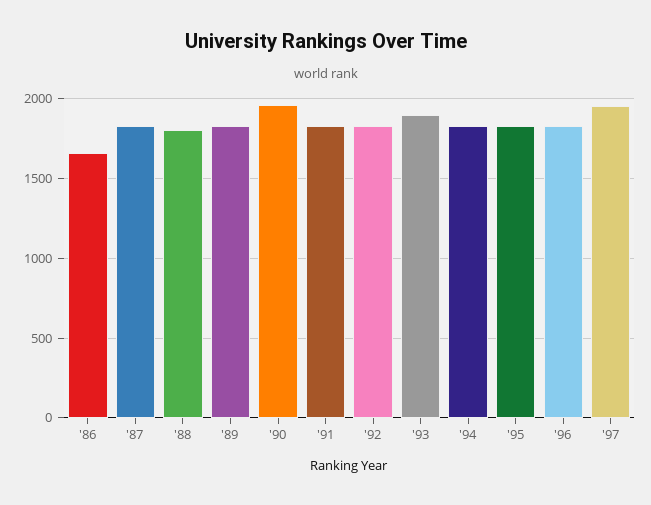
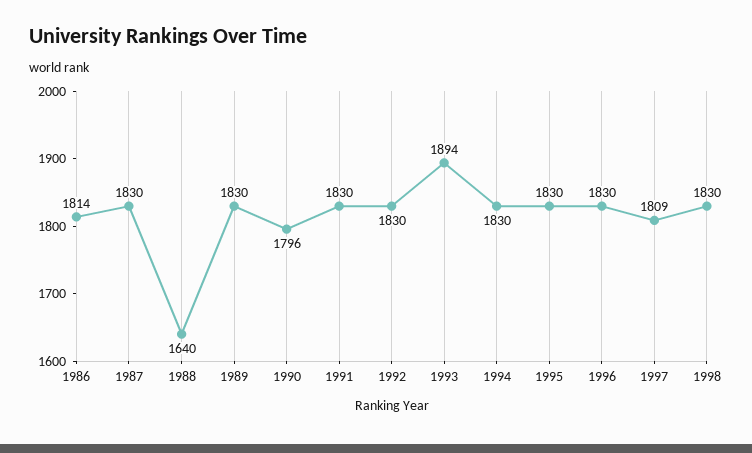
'86: 1650 -> 1814
'88: 1800 -> 1640
'90: 1950 -> 1796
'97: 1950 -> 1809
1998: none -> 1830

